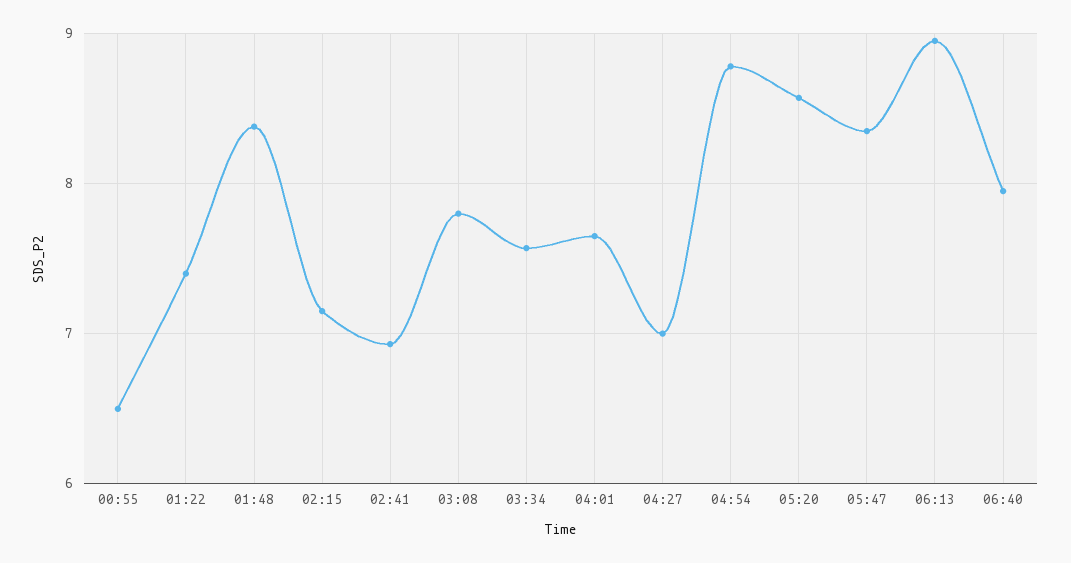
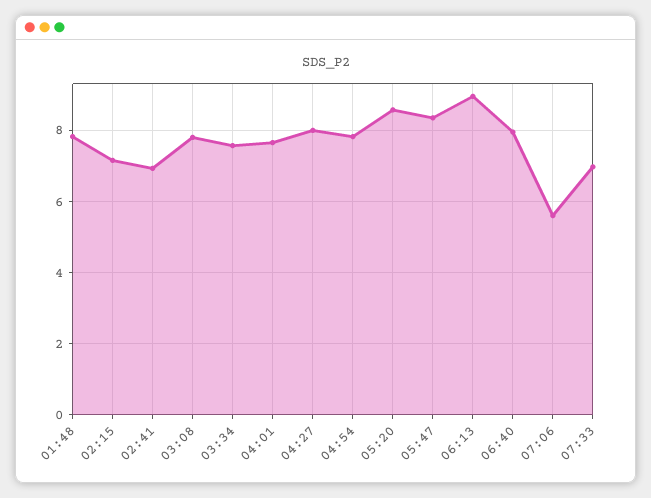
00:55: 6.5 -> none
01:22: 7.4 -> none
01:48: 8.4 -> 7.8
04:27: 7 -> 8
04:54: 8.8 -> 7.8
07:06: none -> 5.6
07:33: none -> 7

